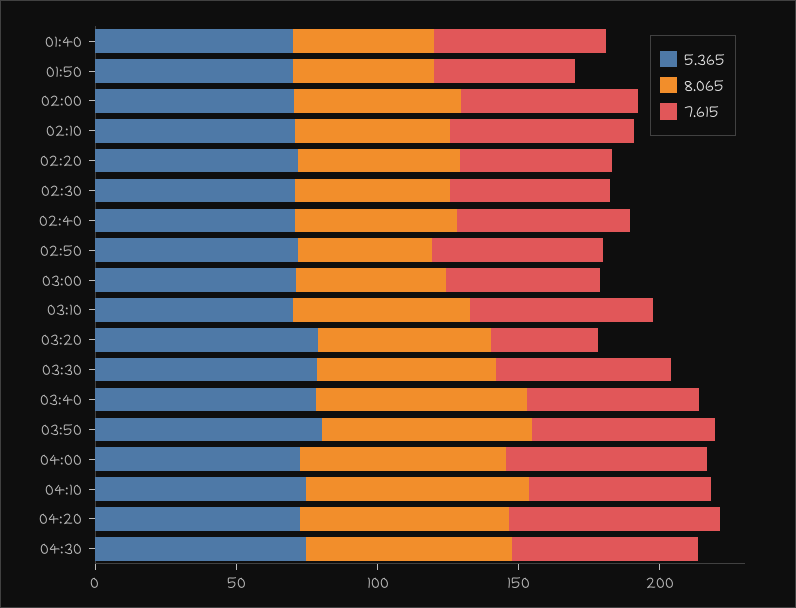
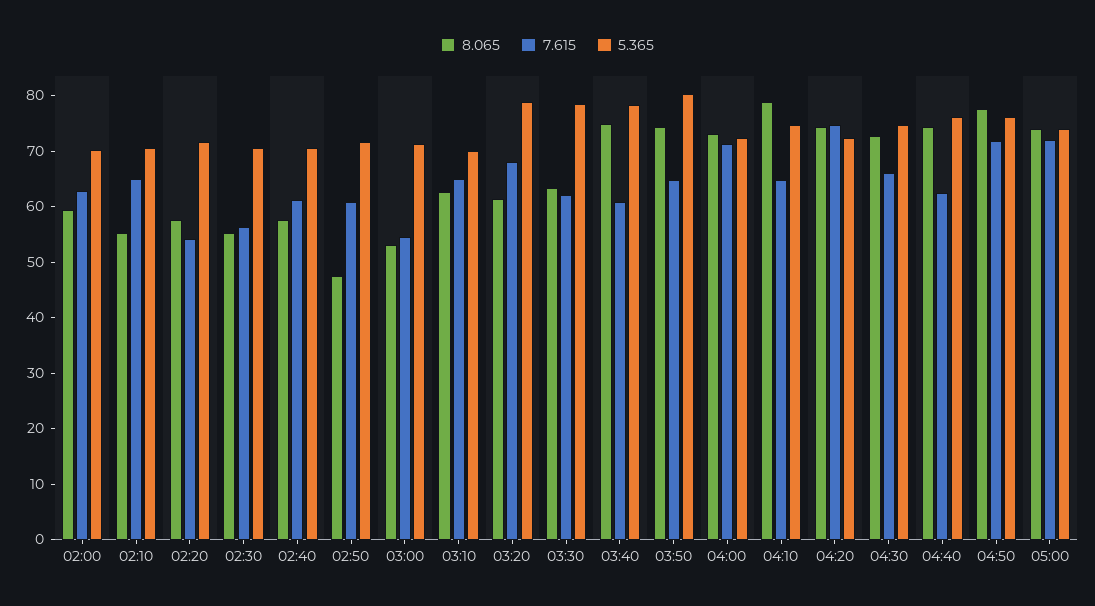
5.365, 01:40: 70 -> none
8.065, 01:40: 50 -> none
7.615, 01:40: 60 -> none
5.365, 01:50: 70 -> none
8.065, 01:50: 50 -> none
7.615, 01:50: 50 -> none
7.615, 03:20: 40 -> 68
8.065, 04:40: none -> 74
7.615, 04:40: none -> 62
5.365, 04:40: none -> 76
8.065, 04:50: none -> 78
7.615, 04:50: none -> 72
5.365, 04:50: none -> 76
8.065, 05:00: none -> 74
7.615, 05:00: none -> 72
5.365, 05:00: none -> 74

